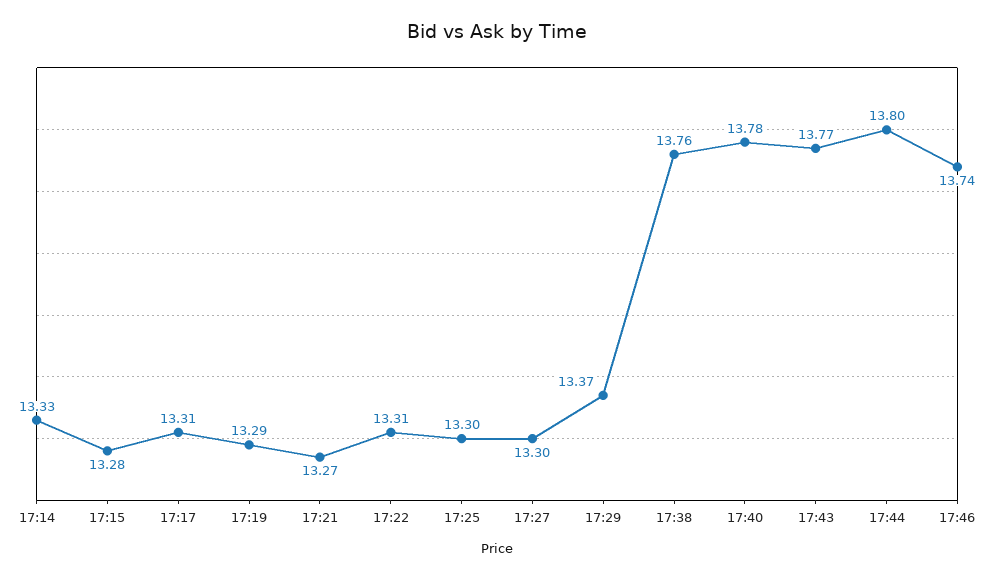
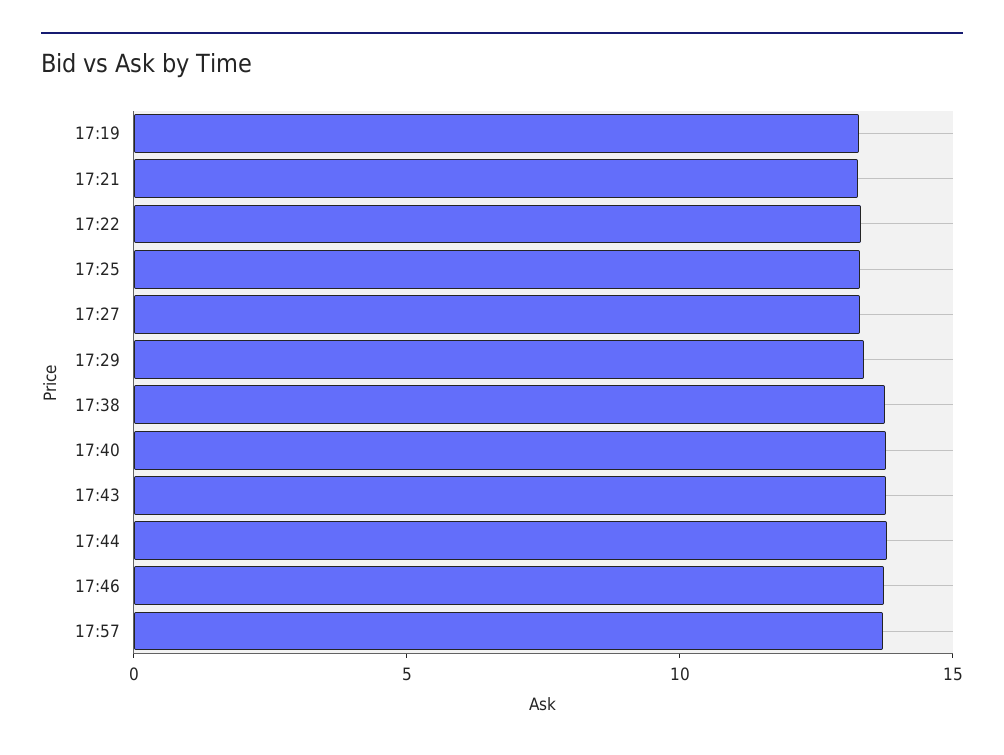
17:14: 13.33 -> none
17:15: 13.28 -> none
17:17: 13.31 -> none
17:57: none -> 14

